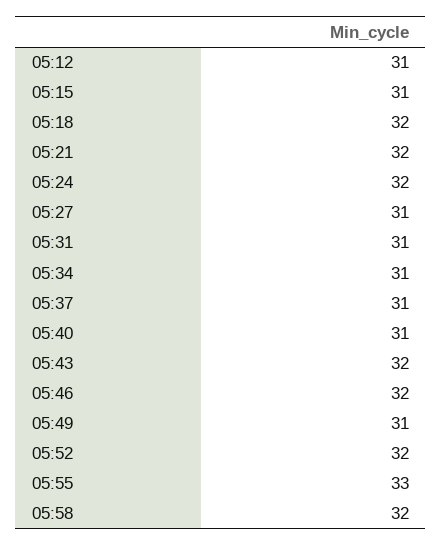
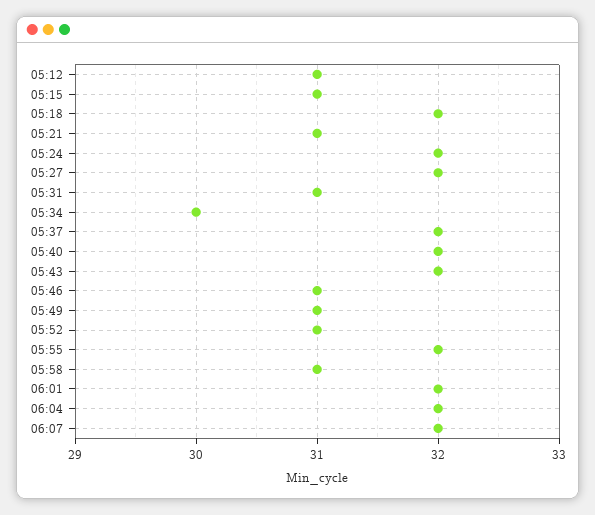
05:21: 32 -> 31
05:27: 31 -> 32
05:34: 31 -> 30
05:37: 31 -> 32
05:40: 31 -> 32
05:46: 32 -> 31
05:52: 32 -> 31
05:55: 33 -> 32
05:58: 32 -> 31
06:01: none -> 32
06:04: none -> 32
06:07: none -> 32

